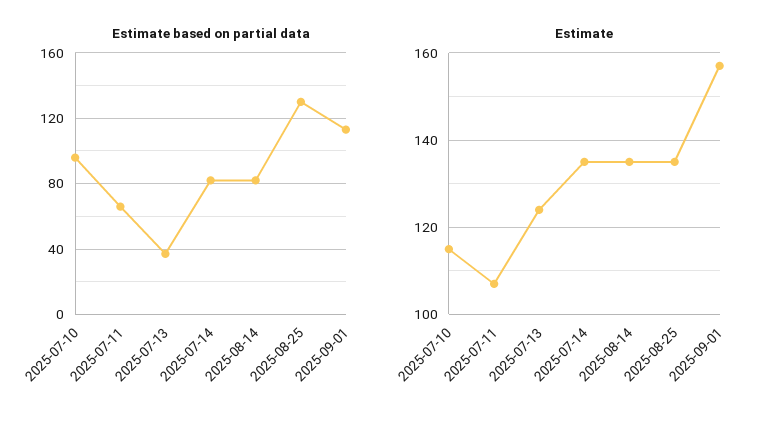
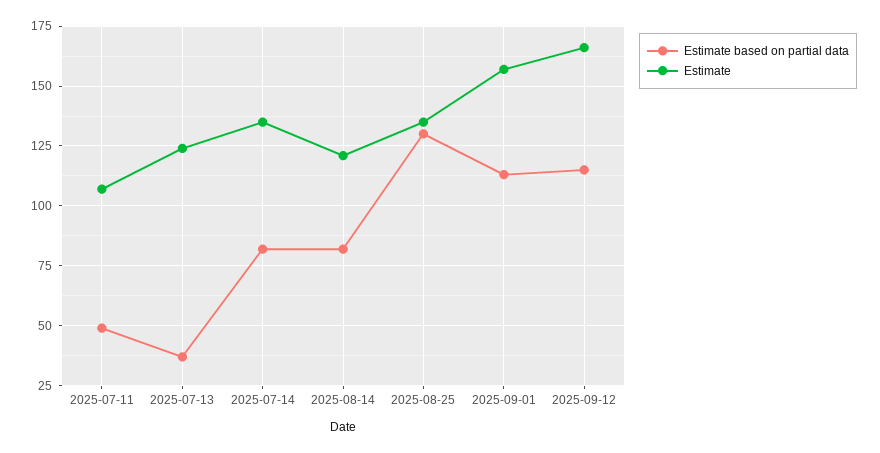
Estimate based on partial data, 2025-07-10: 95 -> none
Estimate based on partial data, 2025-07-11: 65 -> 50
Estimate, 2025-07-10: 115 -> none
Estimate, 2025-08-14: 135 -> 120
Estimate based on partial data, 2025-09-12: none -> 115
Estimate, 2025-09-12: none -> 165

